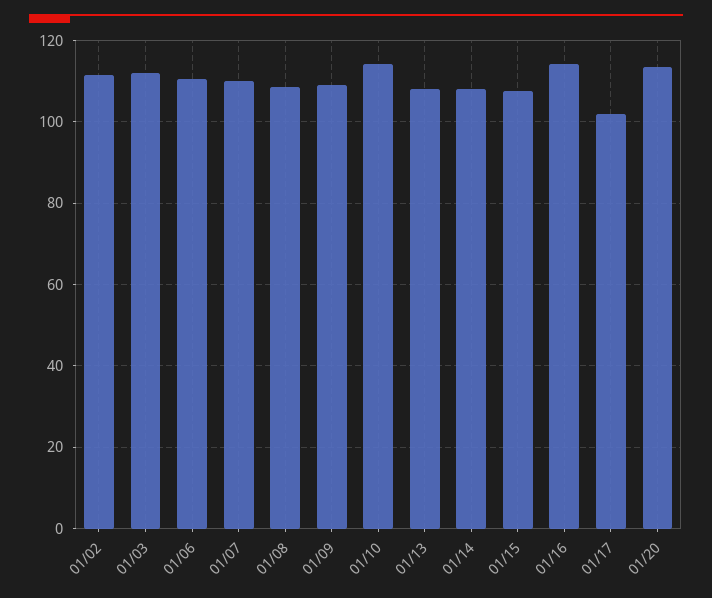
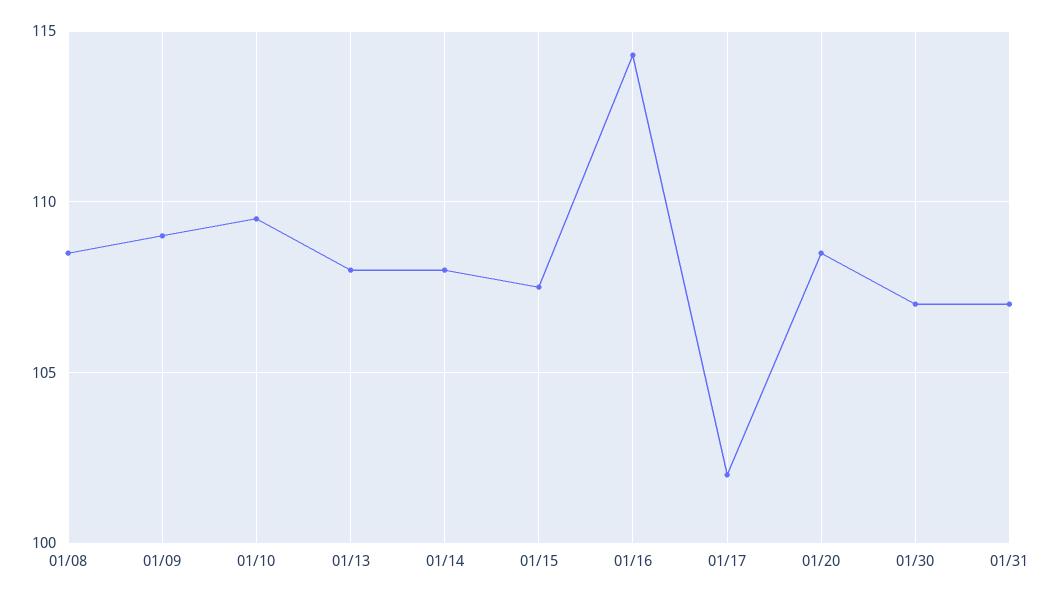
01/02: 112 -> none
01/03: 112 -> none
01/06: 110 -> none
01/07: 110 -> none
01/10: 114 -> 109.5
01/20: 114 -> 108.5
01/30: none -> 107
01/31: none -> 107

